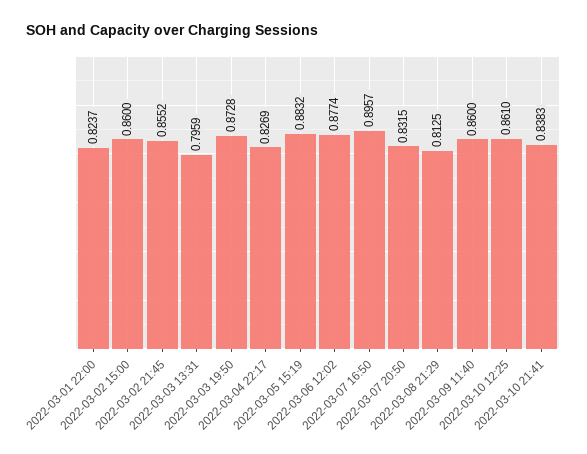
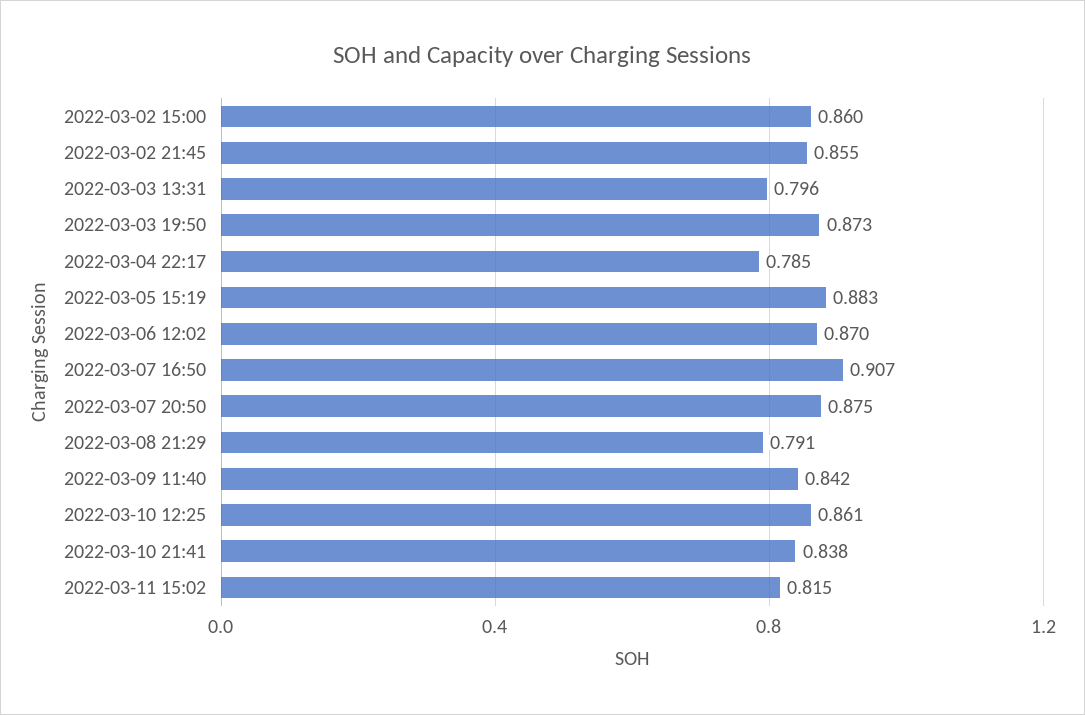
2022-03-01 22:00: 0.8237 -> none
2022-03-04 22:17: 0.8269 -> 0.785
2022-03-06 12:02: 0.8774 -> 0.87
2022-03-07 16:50: 0.8957 -> 0.907
2022-03-07 20:50: 0.8315 -> 0.875
2022-03-08 21:29: 0.8125 -> 0.791
2022-03-09 11:40: 0.86 -> 0.842
2022-03-11 15:02: none -> 0.815

